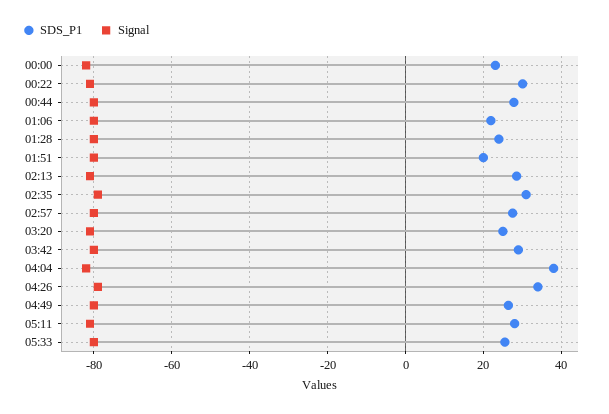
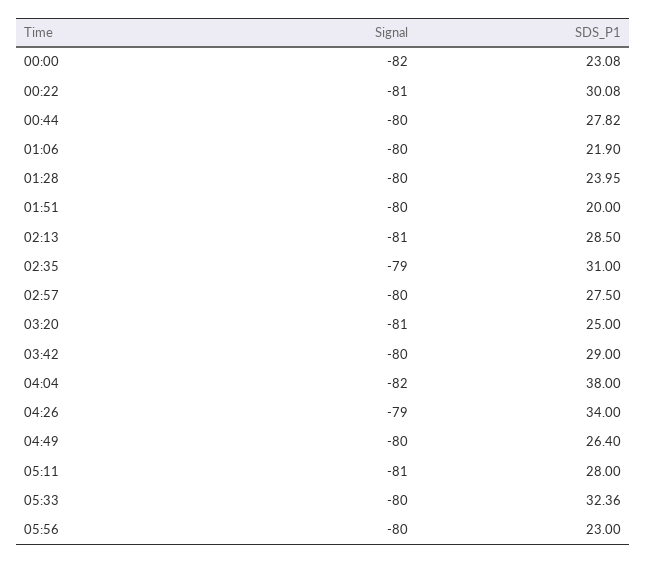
SDS_P1, 05:33: 26 -> 32.36
Signal, 05:56: none -> -80
SDS_P1, 05:56: none -> 23

